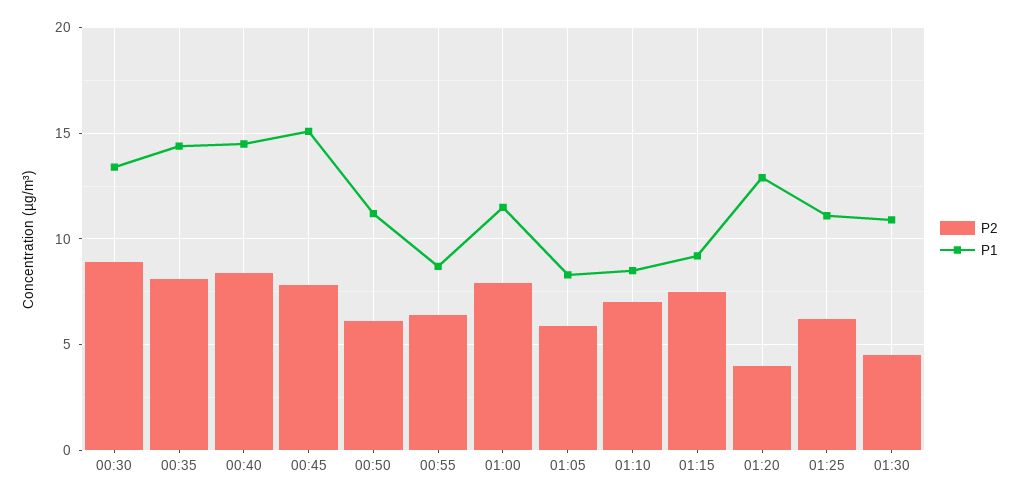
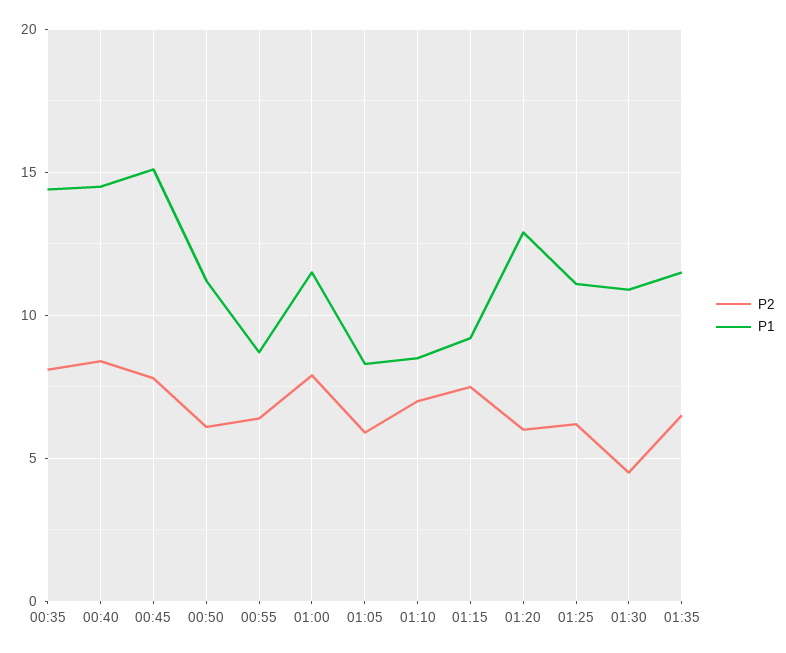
P2, 00:30: 9 -> none
P1, 00:30: 13.5 -> none
P2, 01:20: 4 -> 6
P2, 01:35: none -> 6.5
P1, 01:35: none -> 11.5

